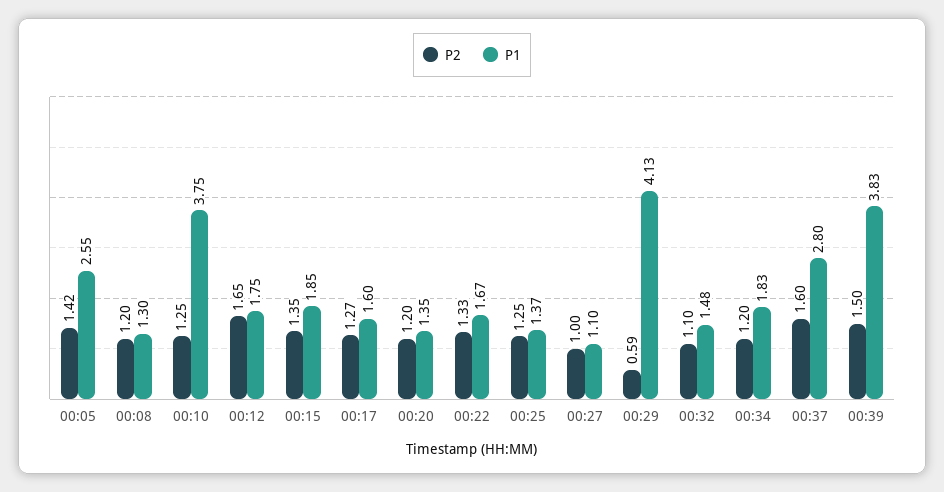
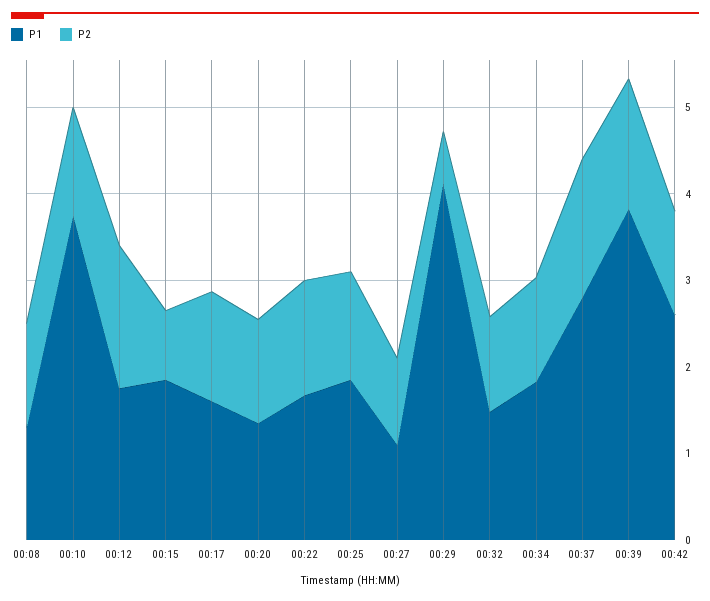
P2, 00:05: 1.42 -> none
P1, 00:05: 2.55 -> none
P2, 00:15: 1.35 -> 0.8
P1, 00:25: 1.37 -> 1.8
P1, 00:42: none -> 2.6
P2, 00:42: none -> 1.2

